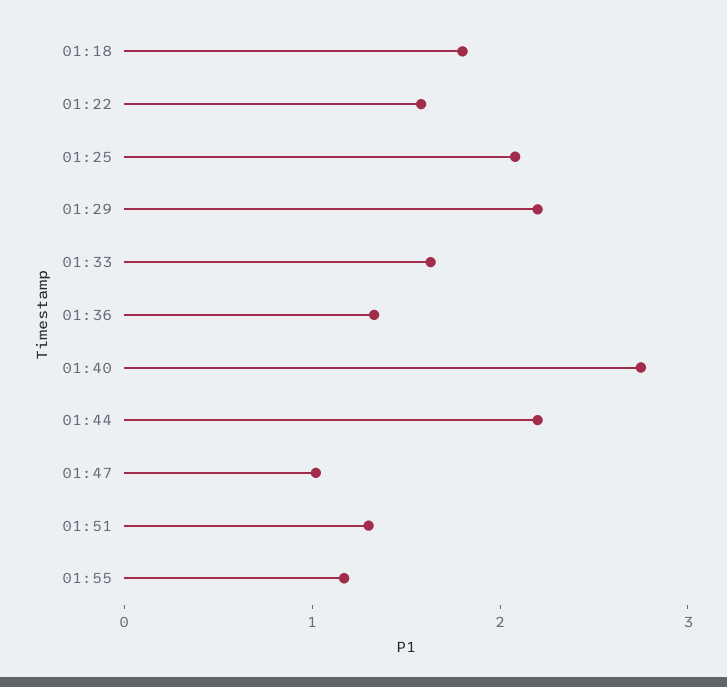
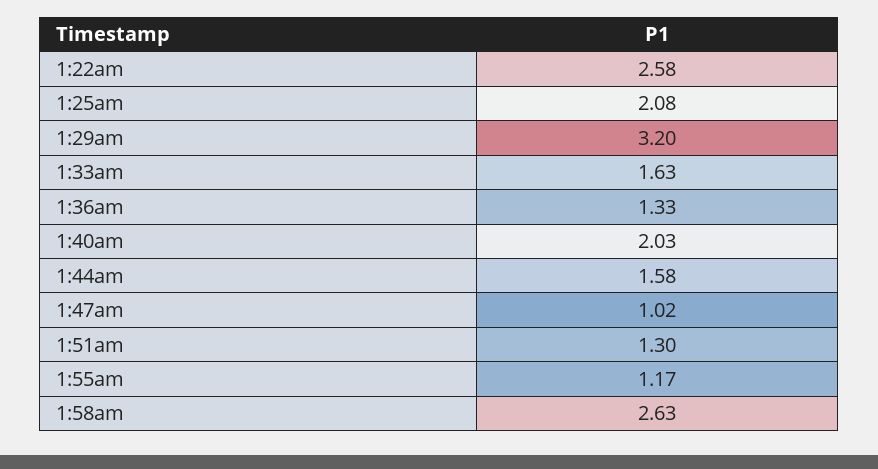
01:18: 1.8 -> none
01:22: 1.6 -> 2.58
01:29: 2.2 -> 3.2
01:40: 2.8 -> 2.03
01:44: 2.2 -> 1.58
1:58am: none -> 2.63

